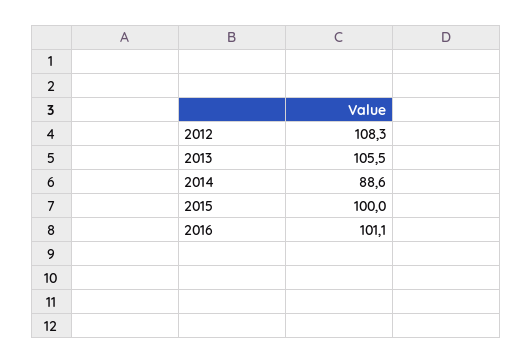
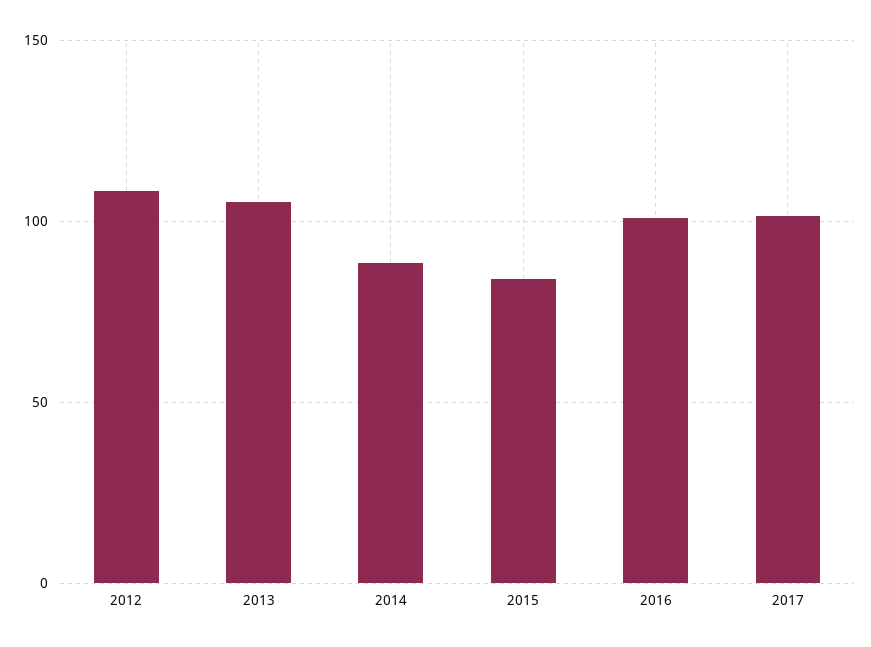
2015: 100 -> 85
2017: none -> 100

